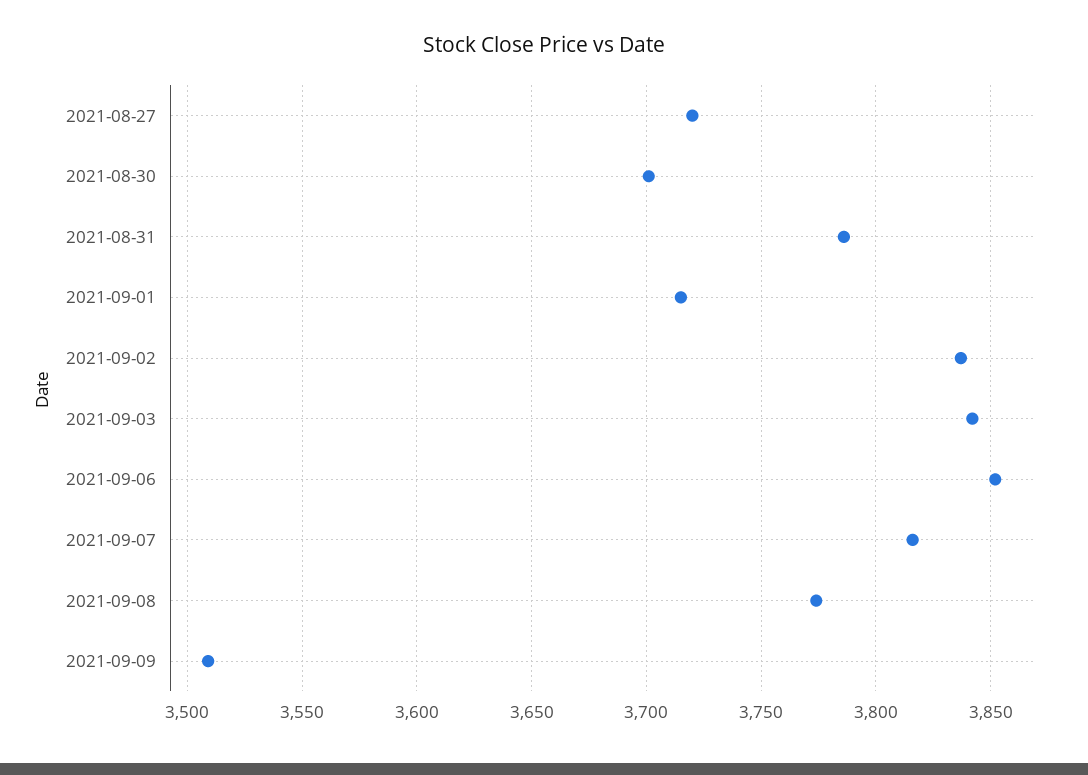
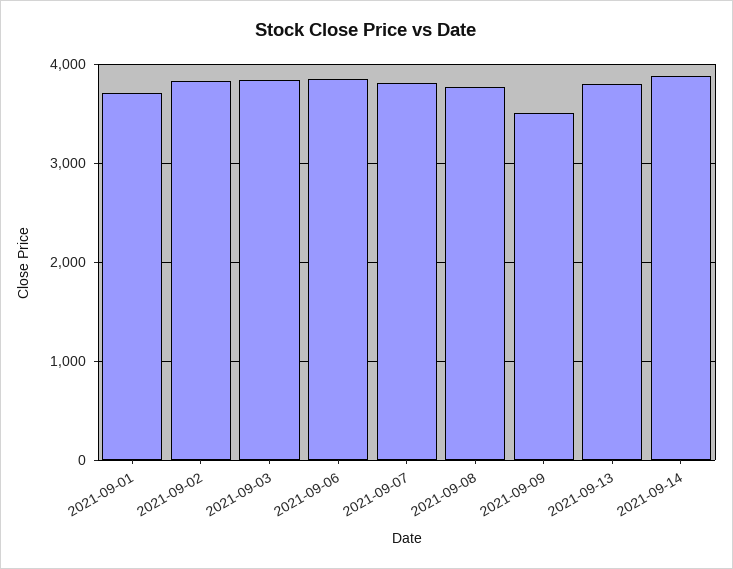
2021-08-27: 3720 -> none
2021-08-30: 3700 -> none
2021-08-31: 3785 -> none
2021-09-13: none -> 3800
2021-09-14: none -> 3900

